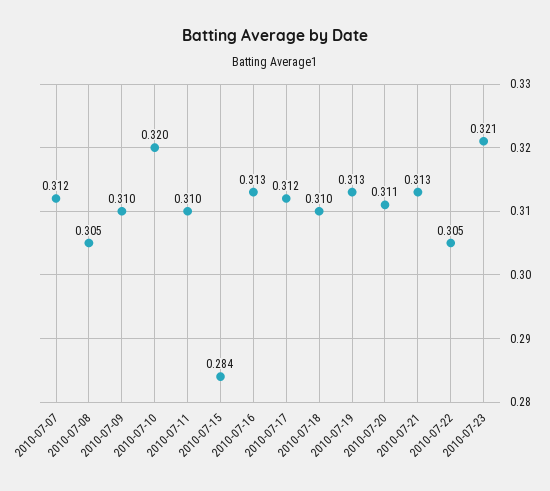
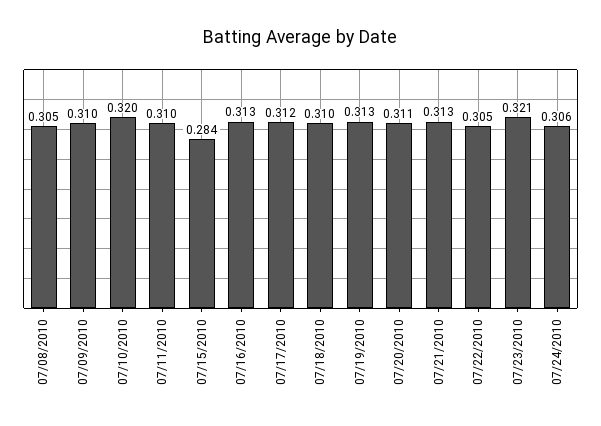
2010-07-07: 0.312 -> none
07/24/2010: none -> 0.306

